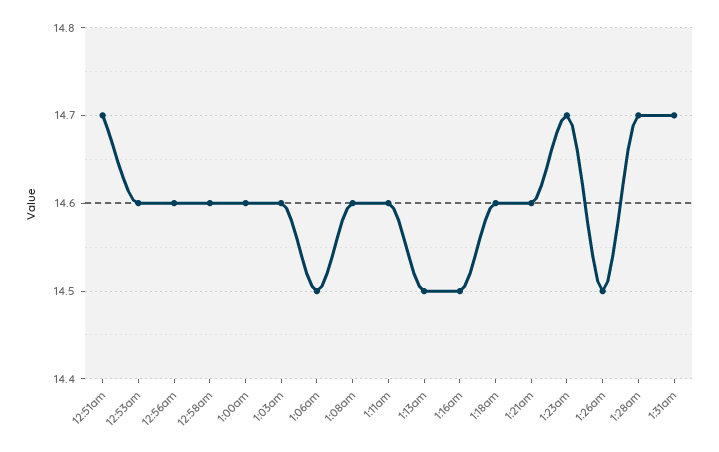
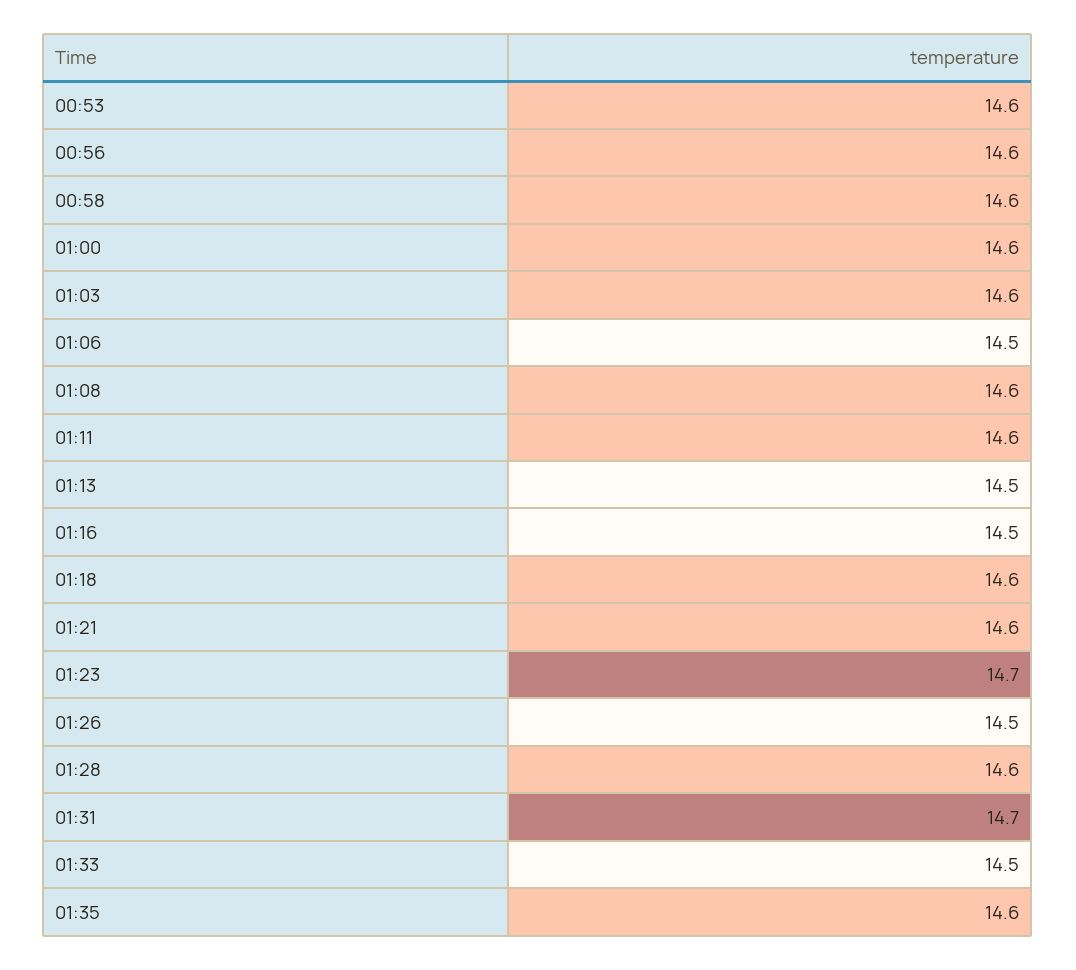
12:51am: 14.7 -> none
1:28am: 14.7 -> 14.6
01:33: none -> 14.5
01:35: none -> 14.6

